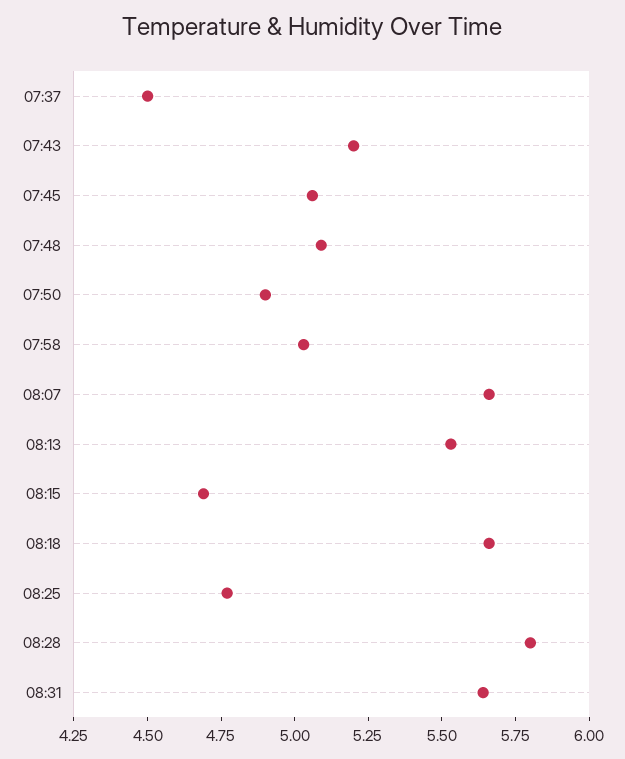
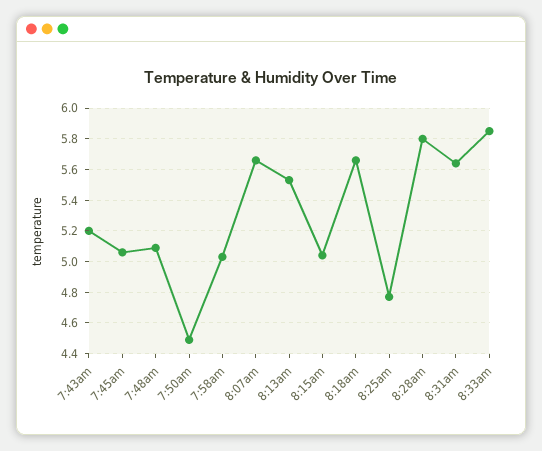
07:37: 4.5 -> none
07:50: 4.9 -> 4.5
08:15: 4.7 -> 5.05
8:33am: none -> 5.85

